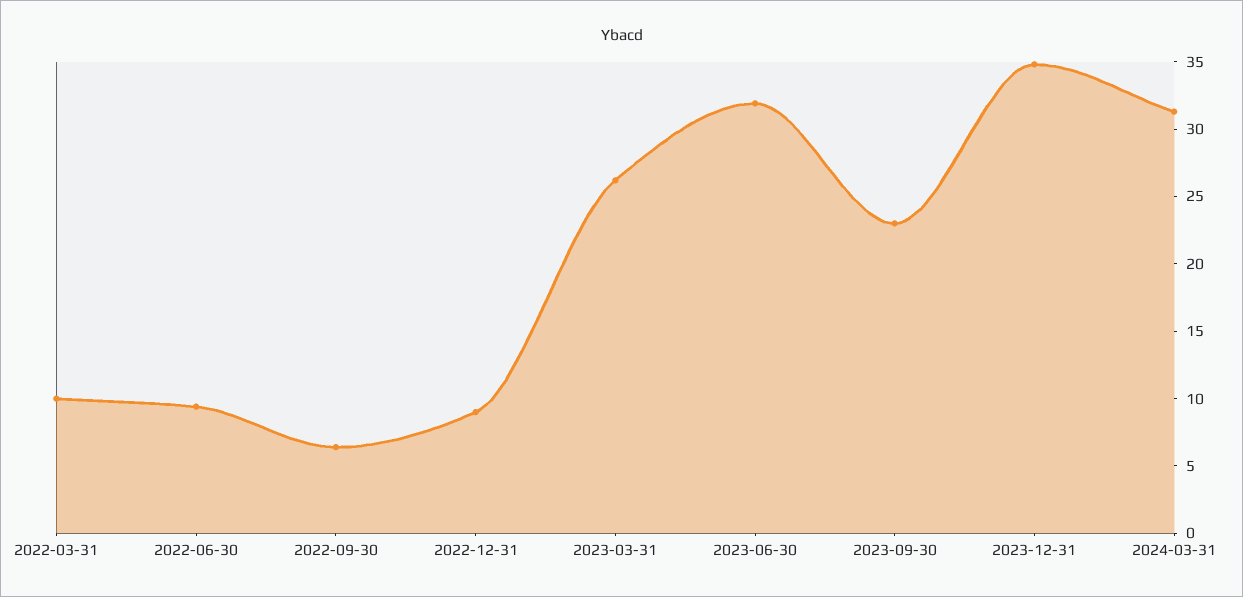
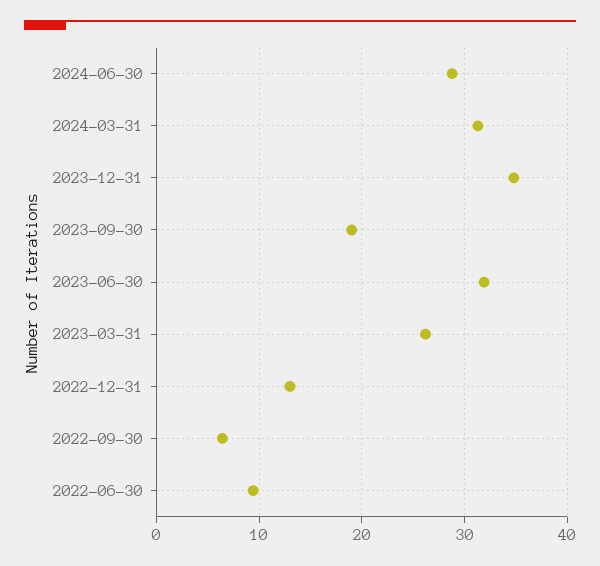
2022-03-31: 10 -> none
2022-12-31: 9 -> 13
2023-09-30: 23 -> 19
2024-06-30: none -> 29

